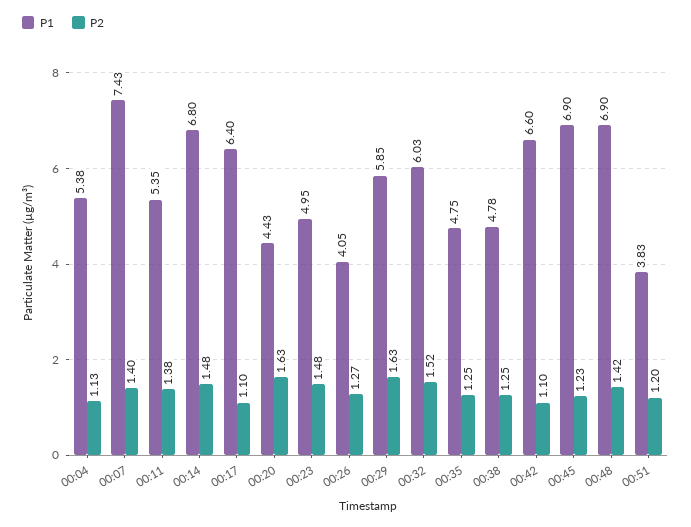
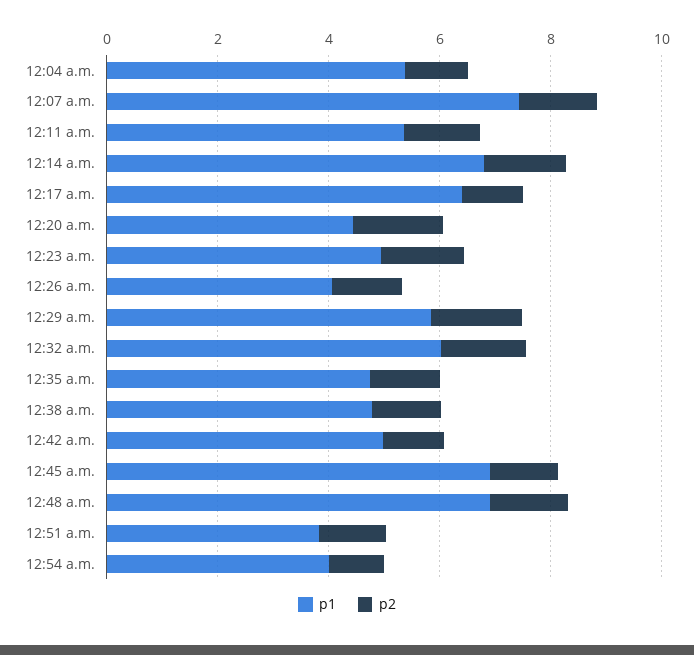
P1, 00:42: 6.6 -> 5
P1, 12:54 a.m.: none -> 4
P2, 12:54 a.m.: none -> 1

